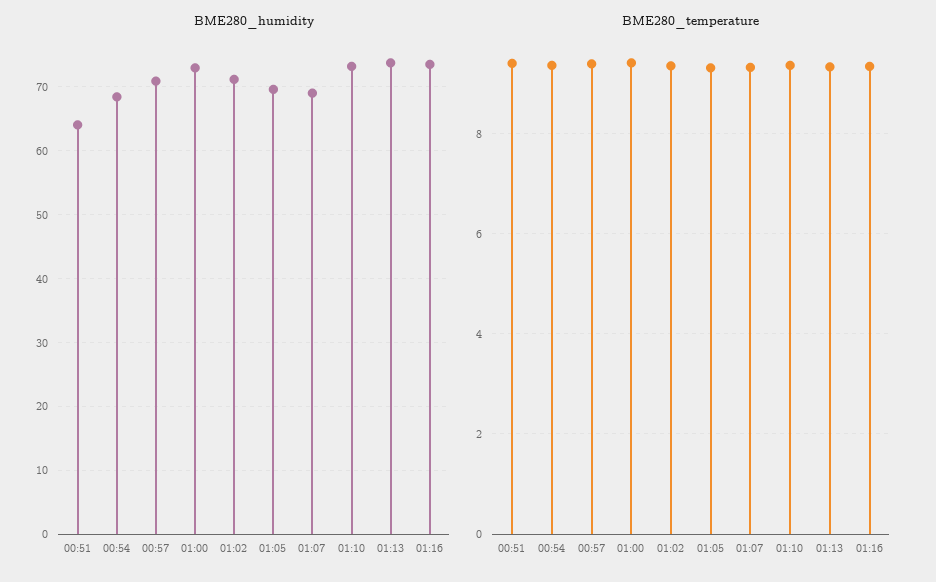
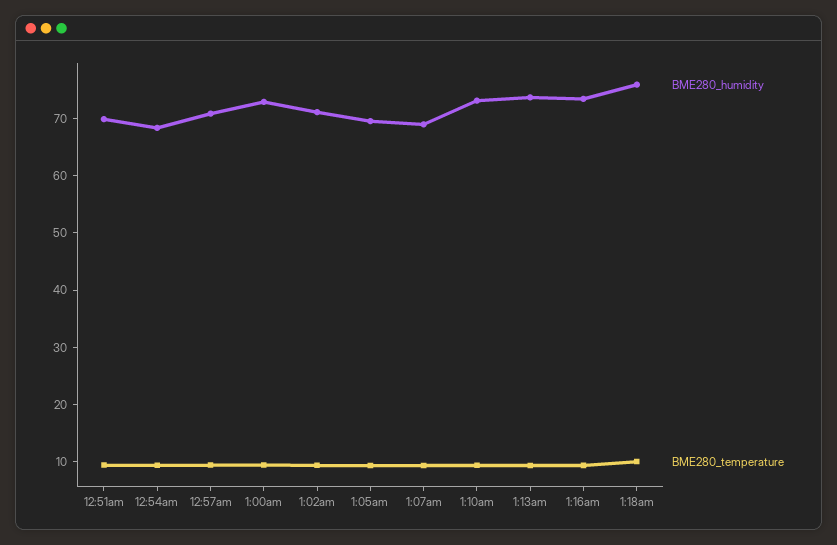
BME280_humidity, 00:51: 64 -> 70
BME280_humidity, 1:18am: none -> 76
BME280_temperature, 1:18am: none -> 10

